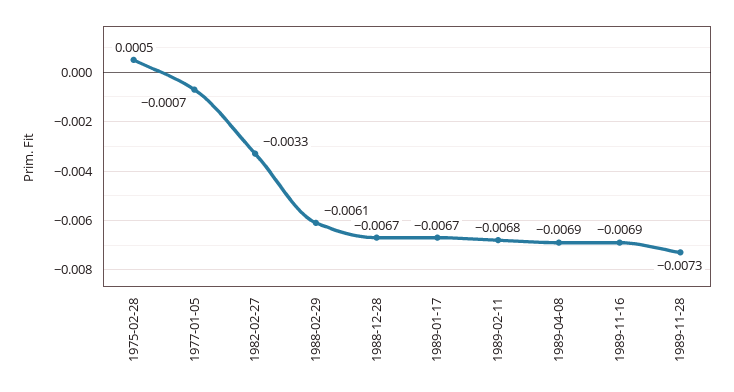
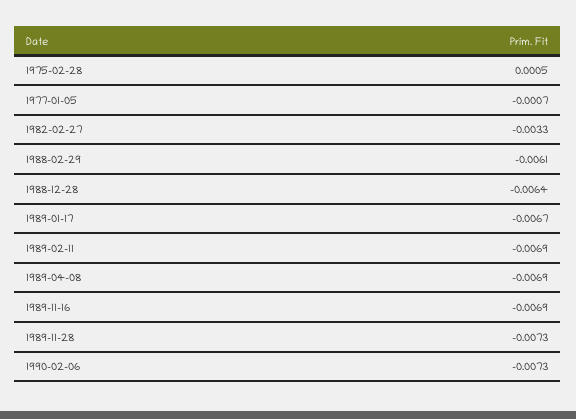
1988-12-28: -0.0067 -> -0.0064
1989-02-11: -0.0068 -> -0.0069
1990-02-06: none -> -0.0073

